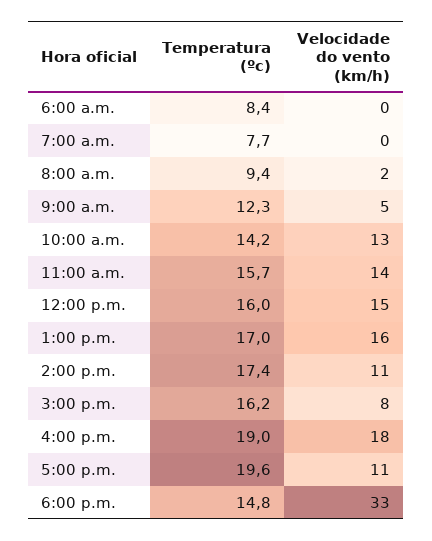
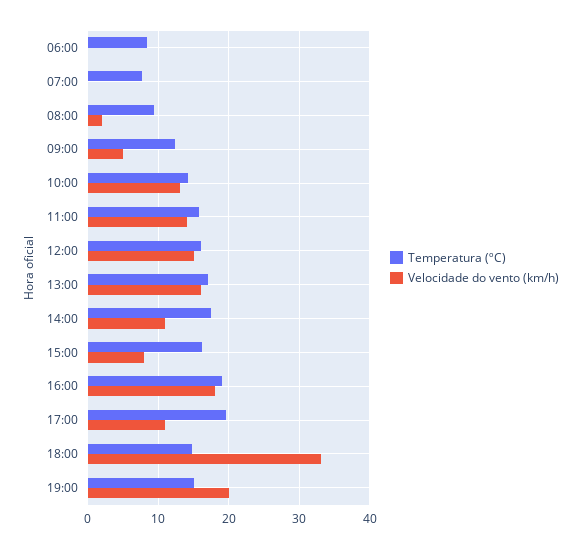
Temperatura (ºc), 19:00: none -> 15
Velocidade do vento (km/h), 19:00: none -> 20

